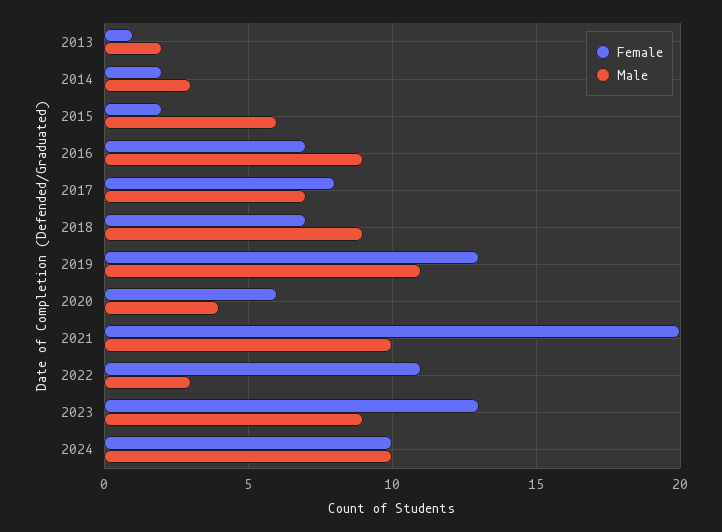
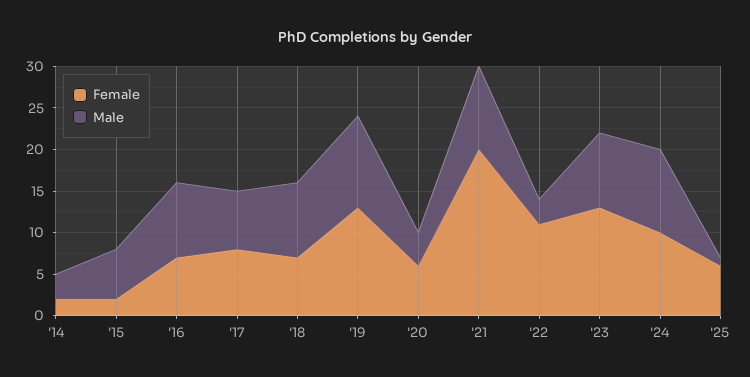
Female, 2013: 1 -> none
Male, 2013: 2 -> none
Female, '25: none -> 6
Male, '25: none -> 1

